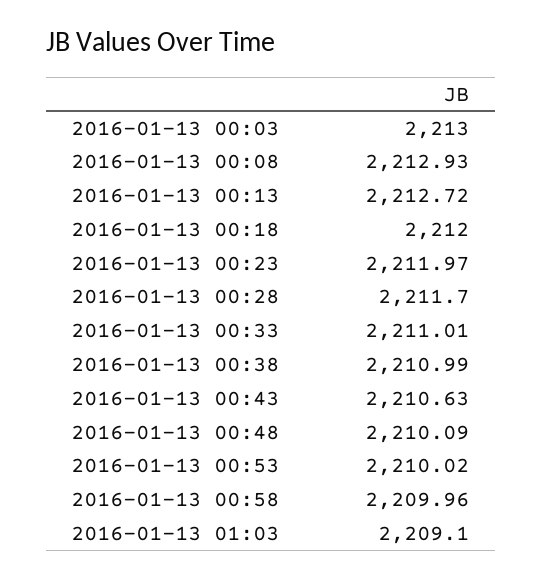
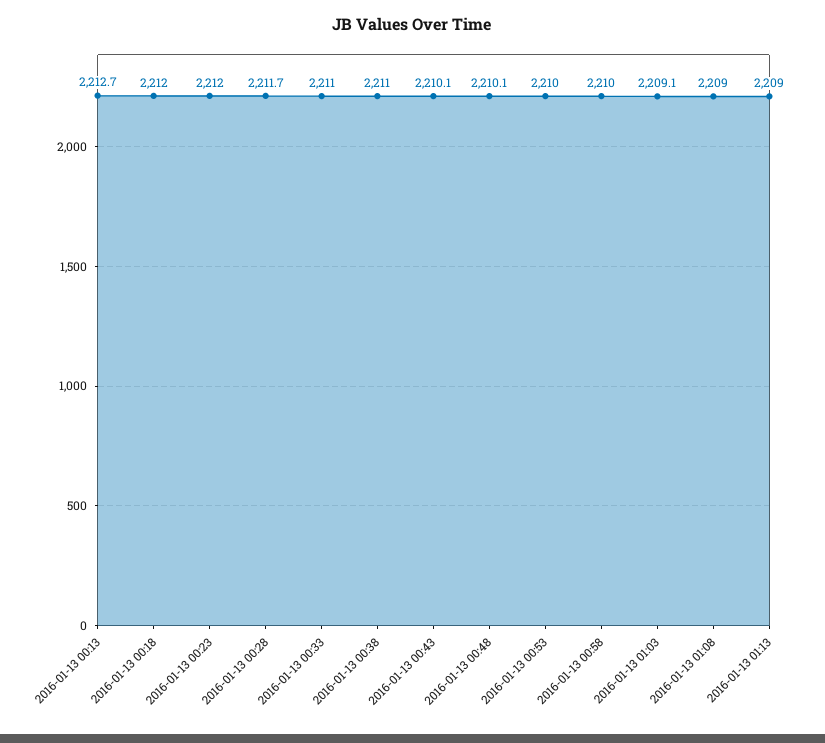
2016-01-13 00:03: 2213 -> none
2016-01-13 00:08: 2212.93 -> none
2016-01-13 00:43: 2210.63 -> 2210.1
2016-01-13 01:08: none -> 2209
2016-01-13 01:13: none -> 2209

